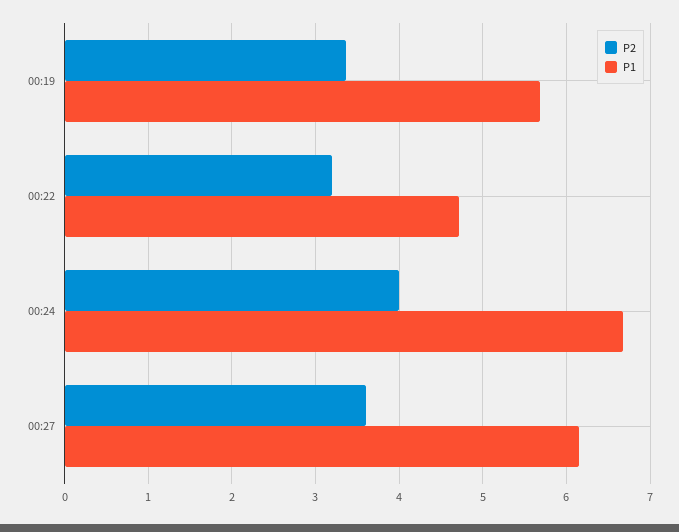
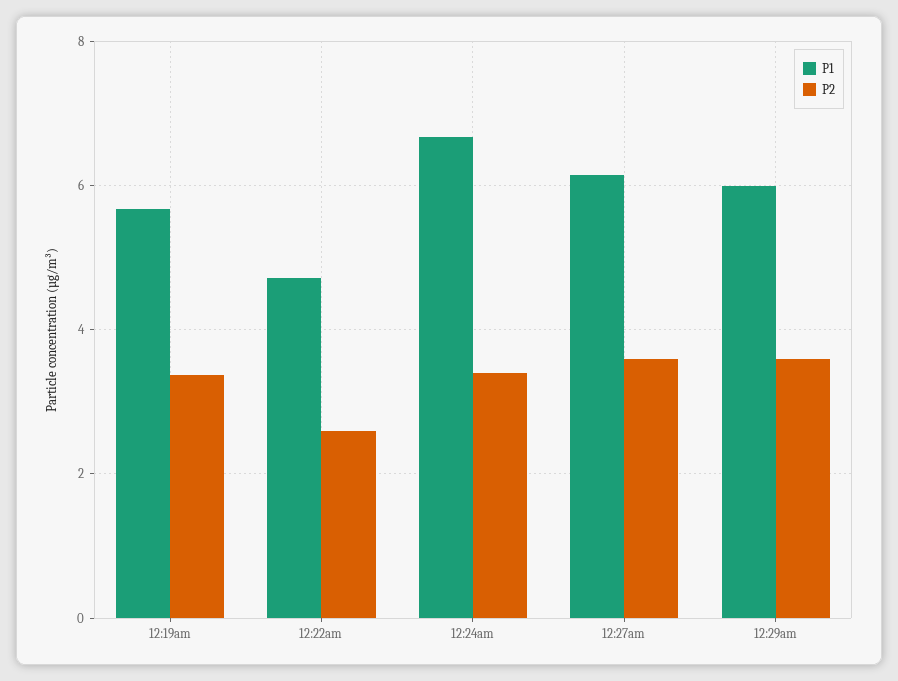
P2, 00:22: 3.2 -> 2.6
P2, 00:24: 4 -> 3.4
P1, 12:29am: none -> 6
P2, 12:29am: none -> 3.6

